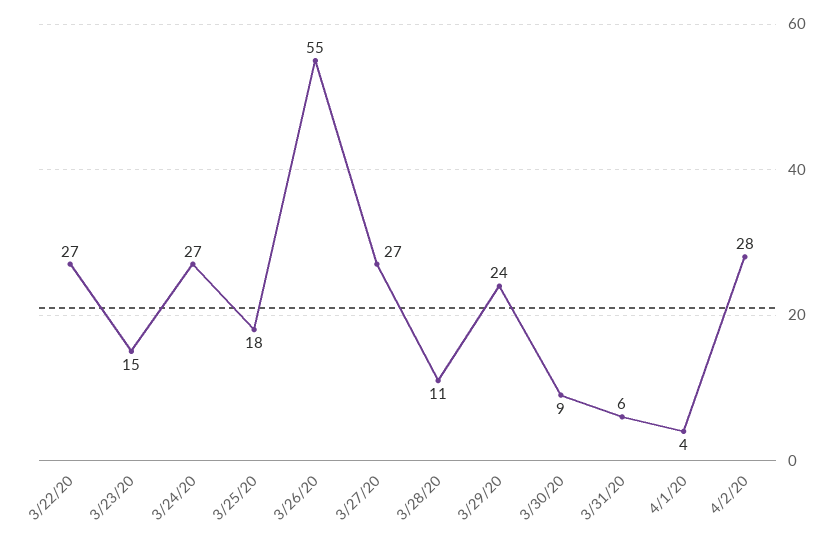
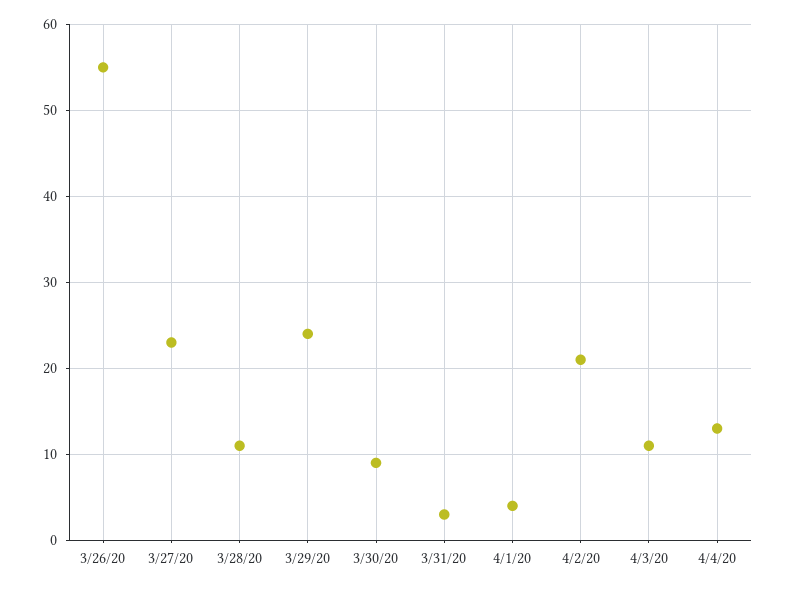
3/22/20: 27 -> none
3/23/20: 15 -> none
3/24/20: 27 -> none
3/25/20: 18 -> none
3/27/20: 27 -> 23
3/31/20: 6 -> 3
4/2/20: 28 -> 21
4/3/20: none -> 11
4/4/20: none -> 13

